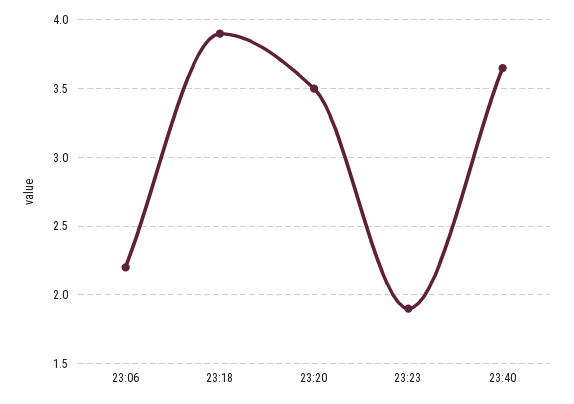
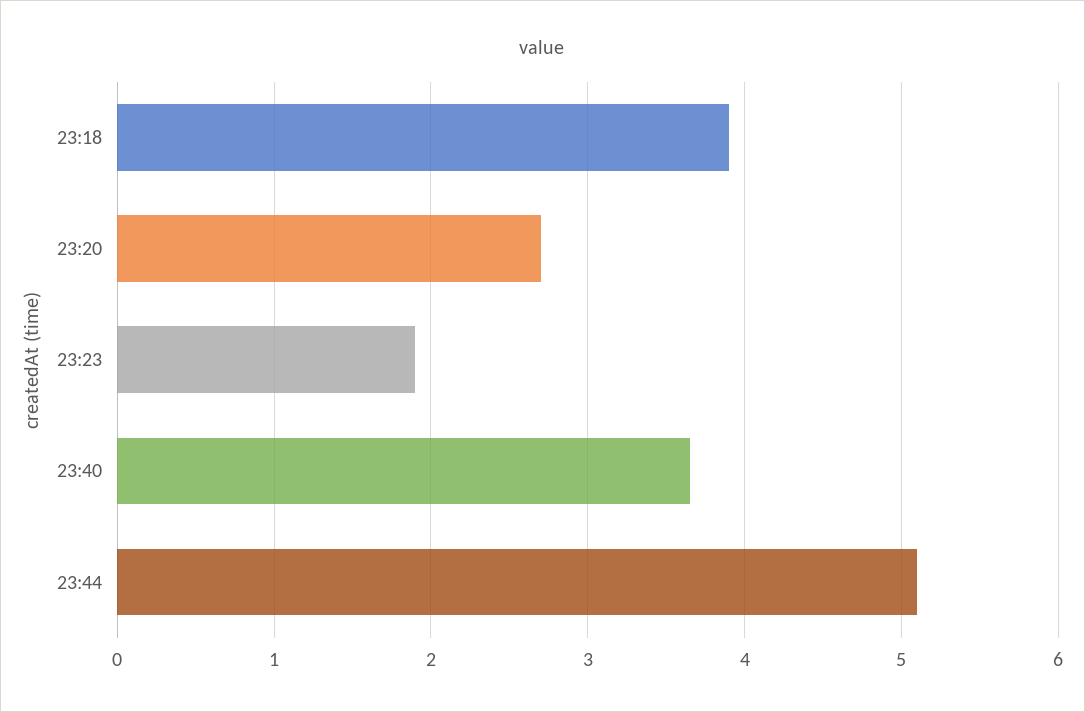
23:06: 2.2 -> none
23:20: 3.5 -> 2.7
23:44: none -> 5.1

